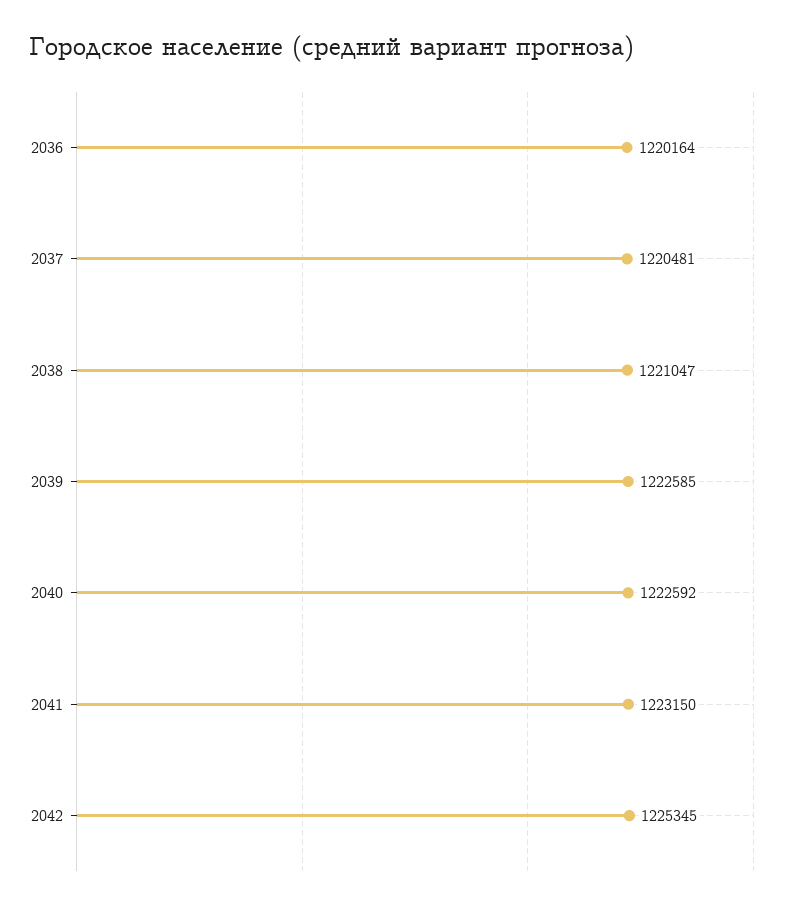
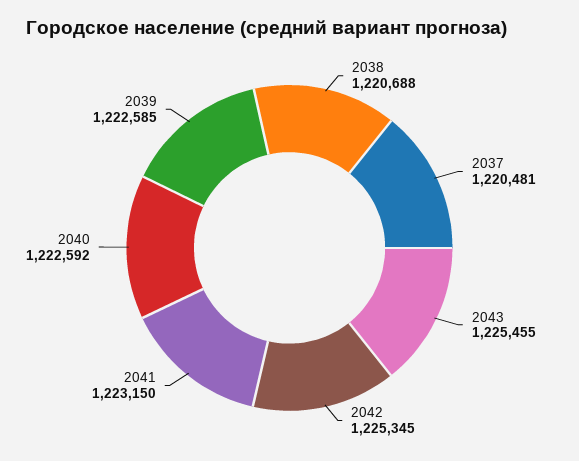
2036: 1220164 -> none
2038: 1221047 -> 1220688
2043: none -> 1225455

